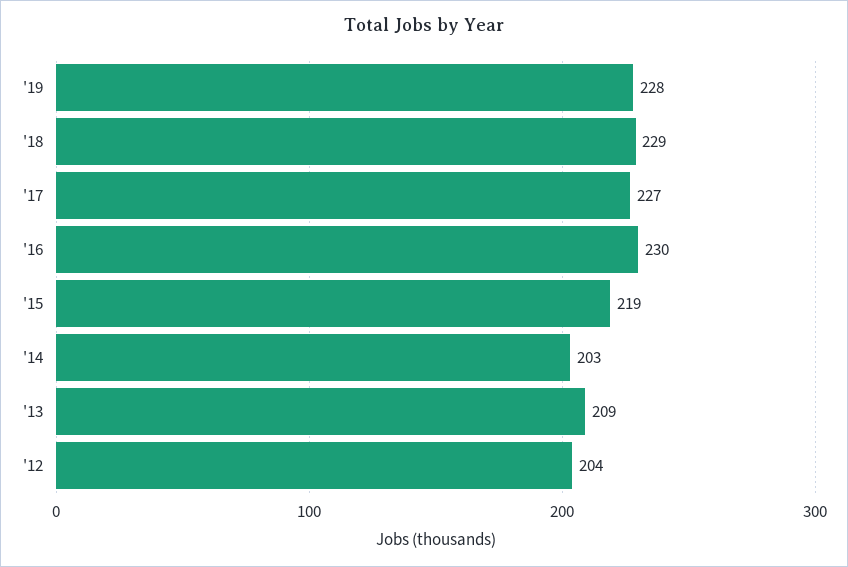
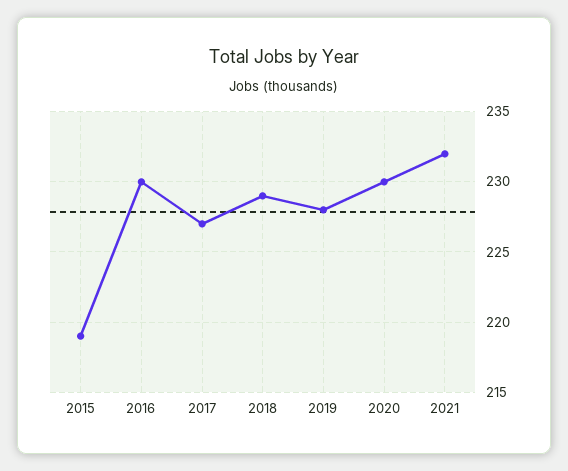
'14: 203 -> none
'13: 209 -> none
'12: 204 -> none
2020: none -> 230
2021: none -> 232

